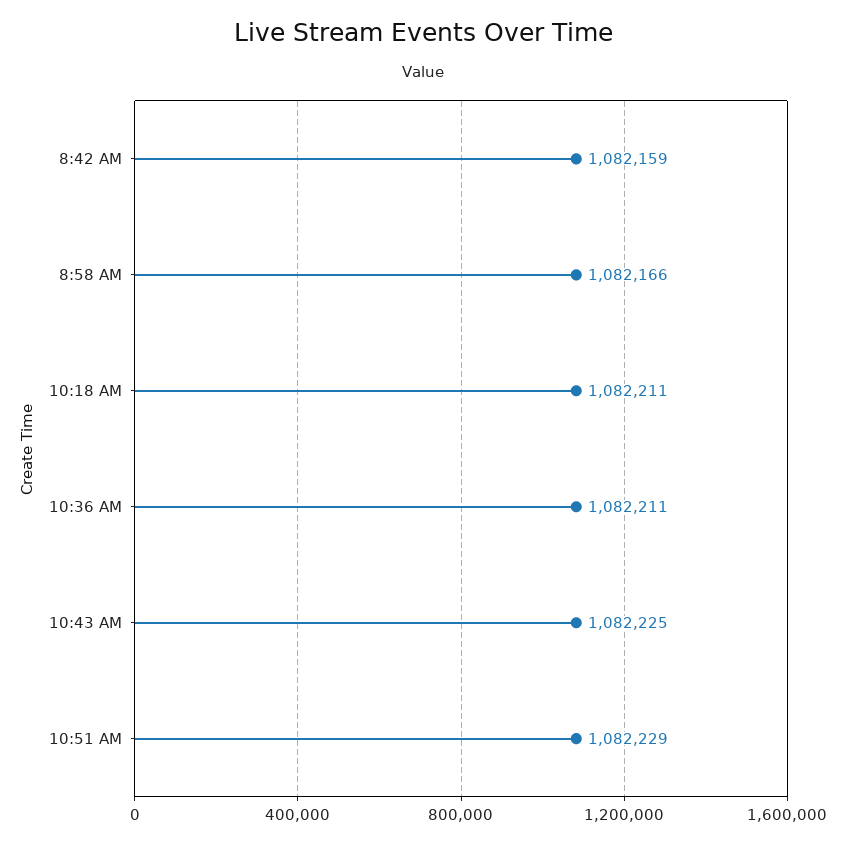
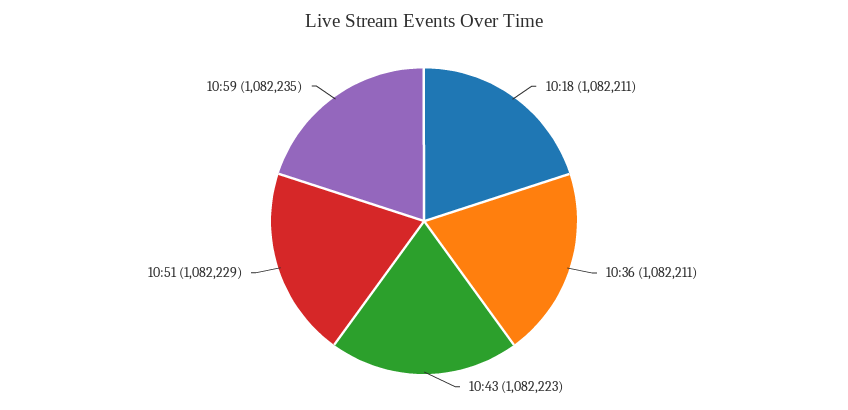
8:42 AM: 1082159 -> none
8:58 AM: 1082166 -> none
10:43 AM: 1082225 -> 1082223
10:59: none -> 1082235

